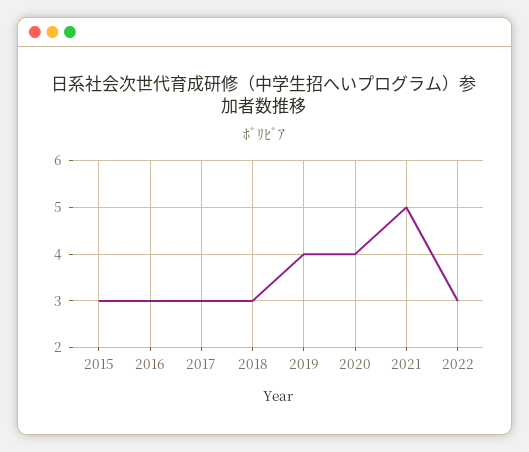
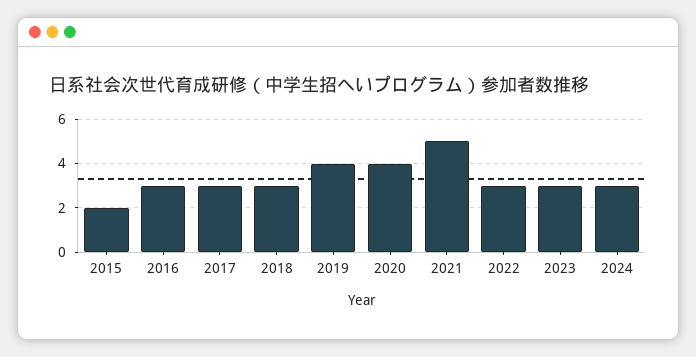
2015: 3 -> 2
2023: none -> 3
2024: none -> 3

